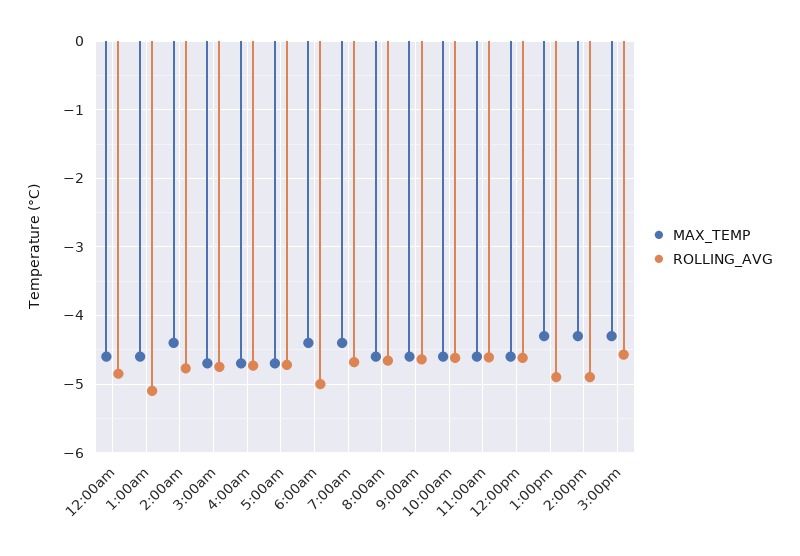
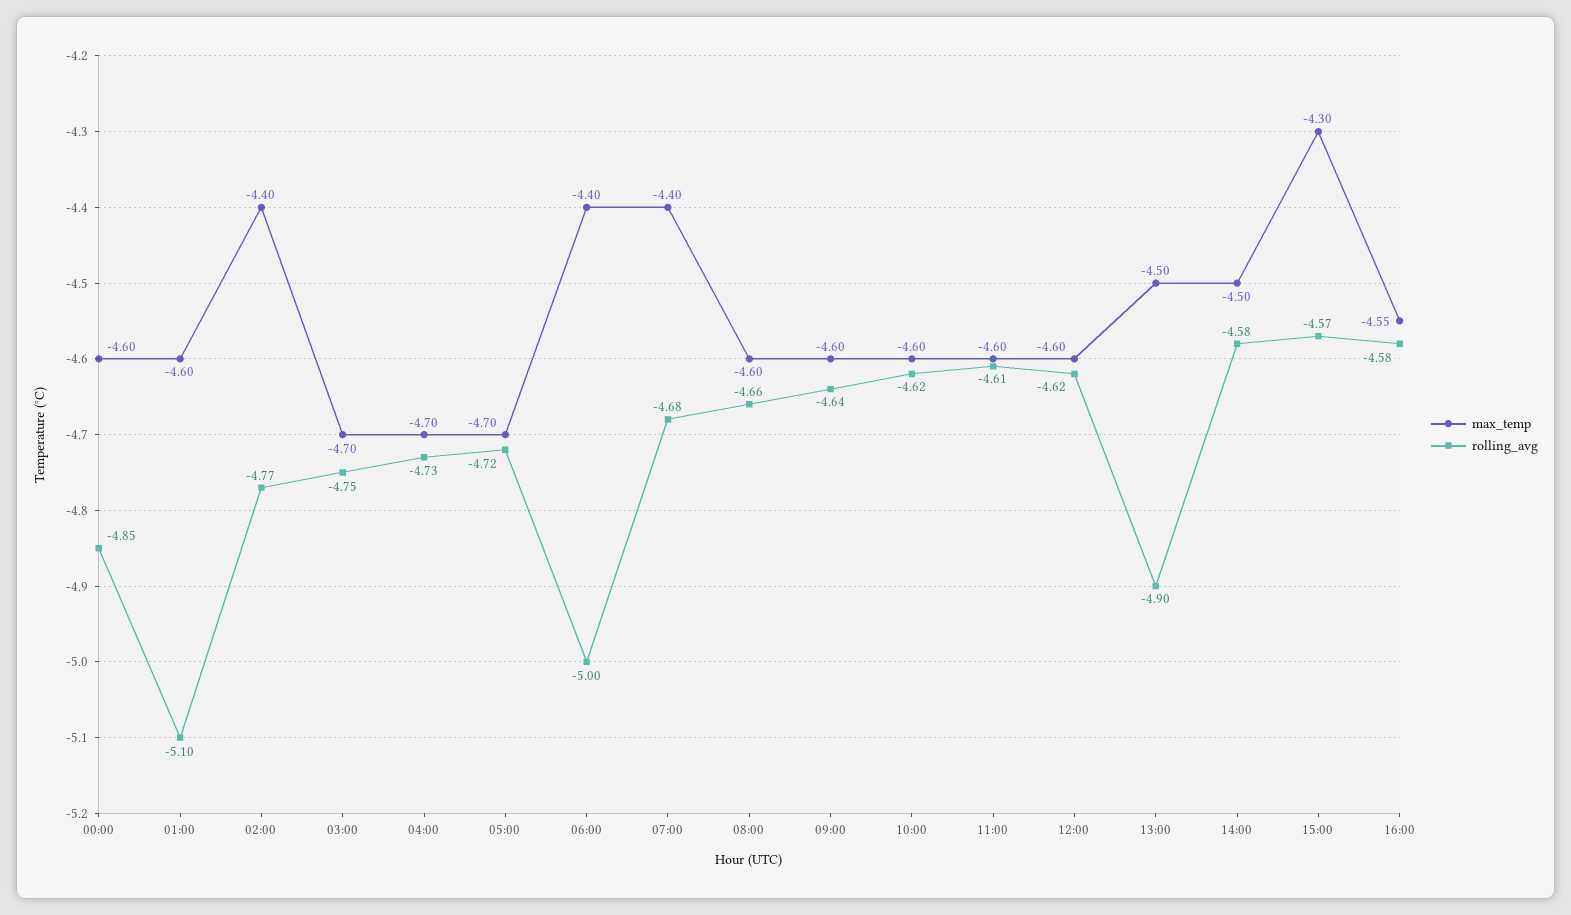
MAX_TEMP, 1:00pm: -4.3 -> -4.5
MAX_TEMP, 2:00pm: -4.3 -> -4.5
ROLLING_AVG, 2:00pm: -4.9 -> -4.58
MAX_TEMP, 16:00: none -> -4.55
ROLLING_AVG, 16:00: none -> -4.58

